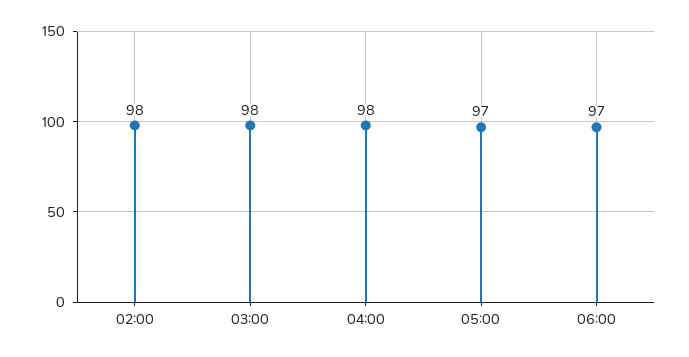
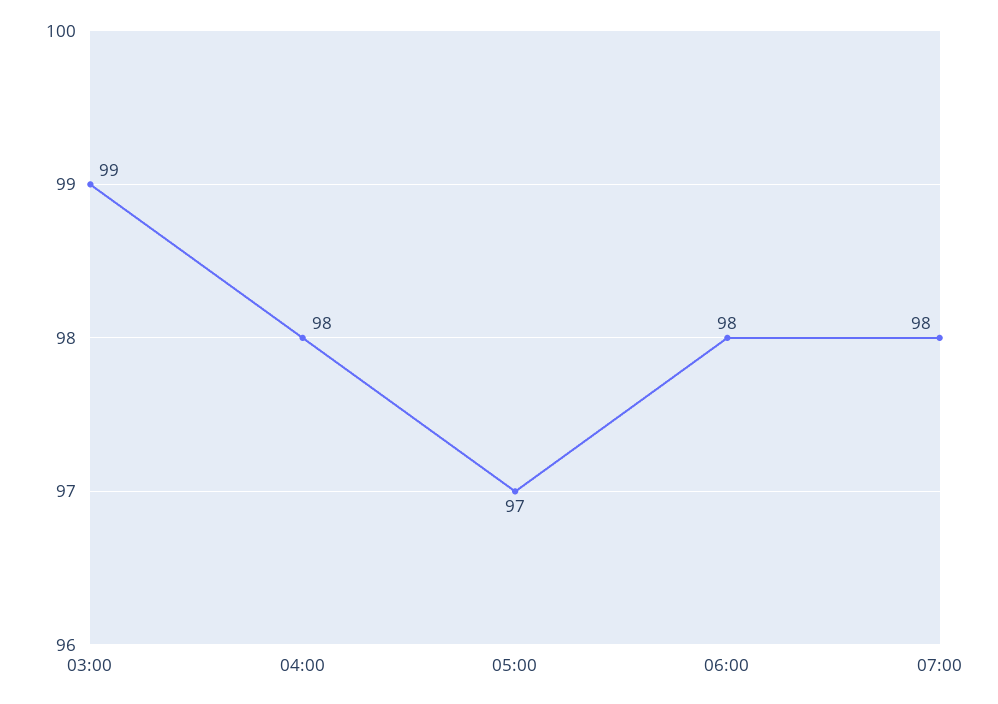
02:00: 98 -> none
03:00: 98 -> 99
06:00: 97 -> 98
07:00: none -> 98

